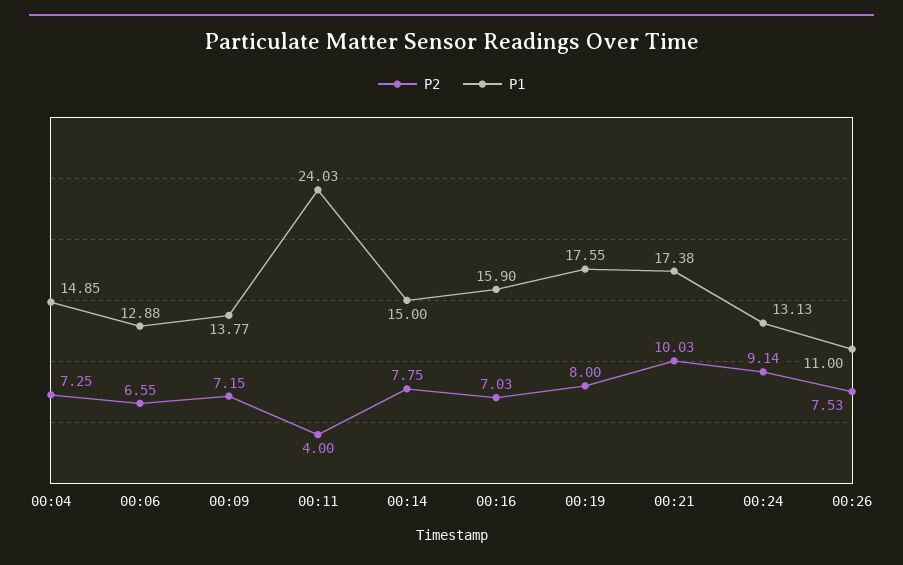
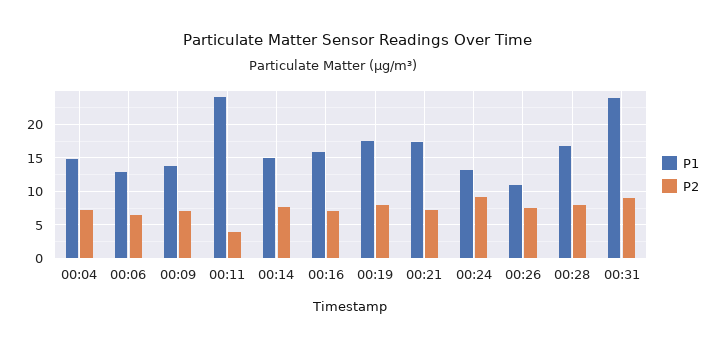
P2, 00:21: 10.03 -> 7
P1, 00:28: none -> 17
P2, 00:28: none -> 8
P1, 00:31: none -> 24
P2, 00:31: none -> 9

